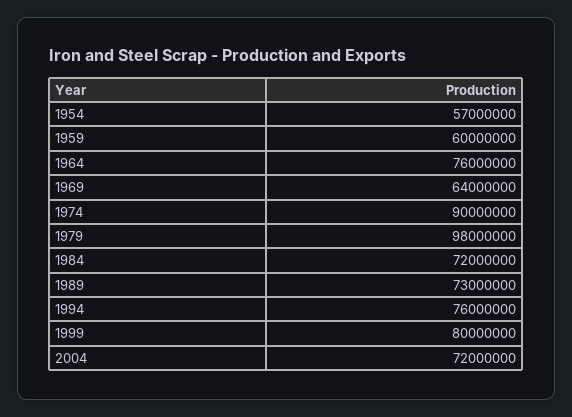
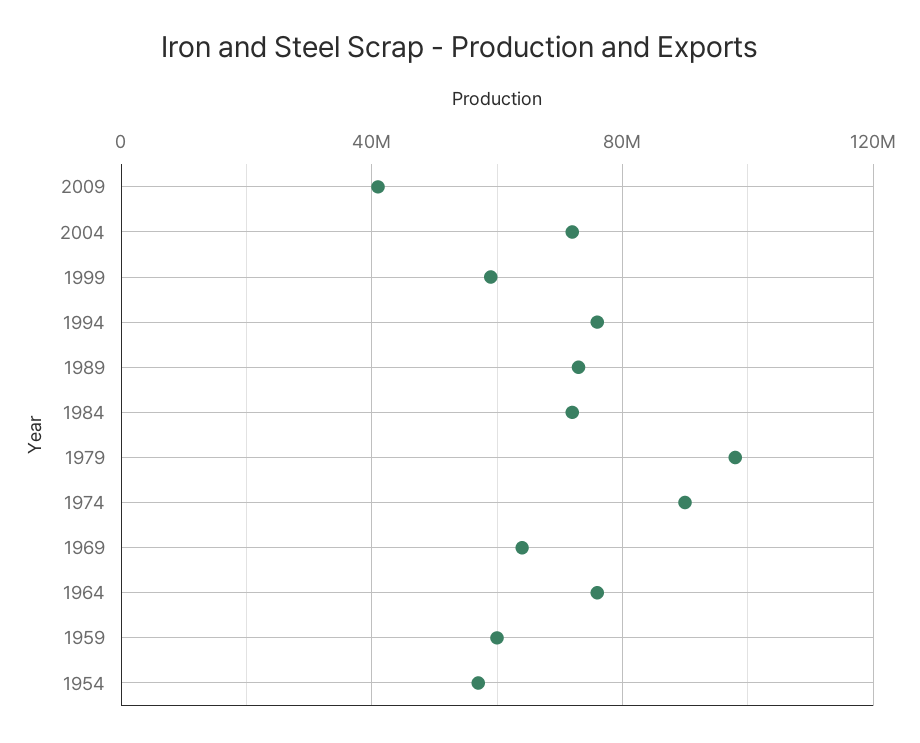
1999: 80000000 -> 60000000
2009: none -> 40000000

